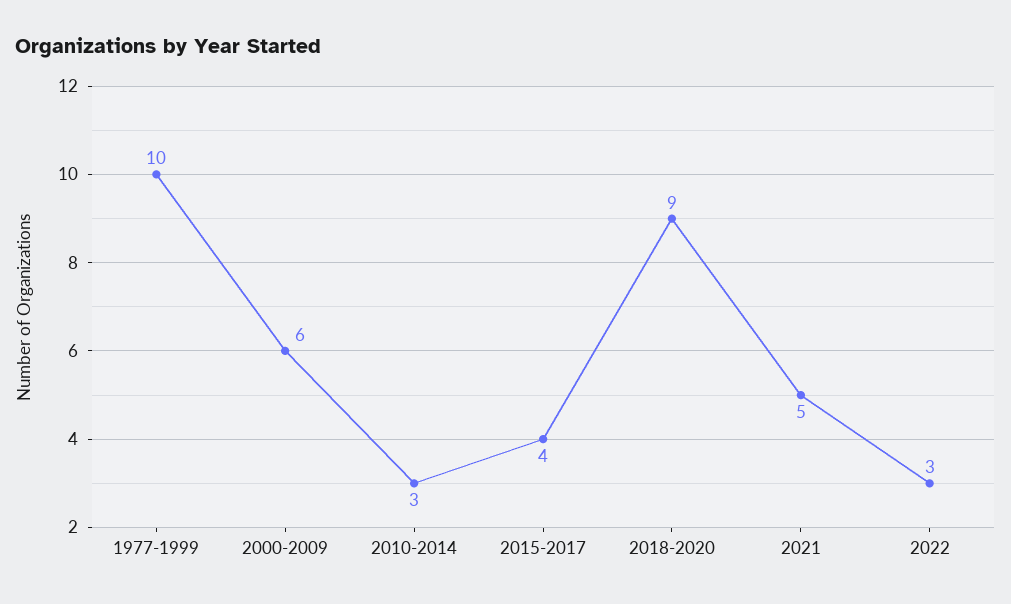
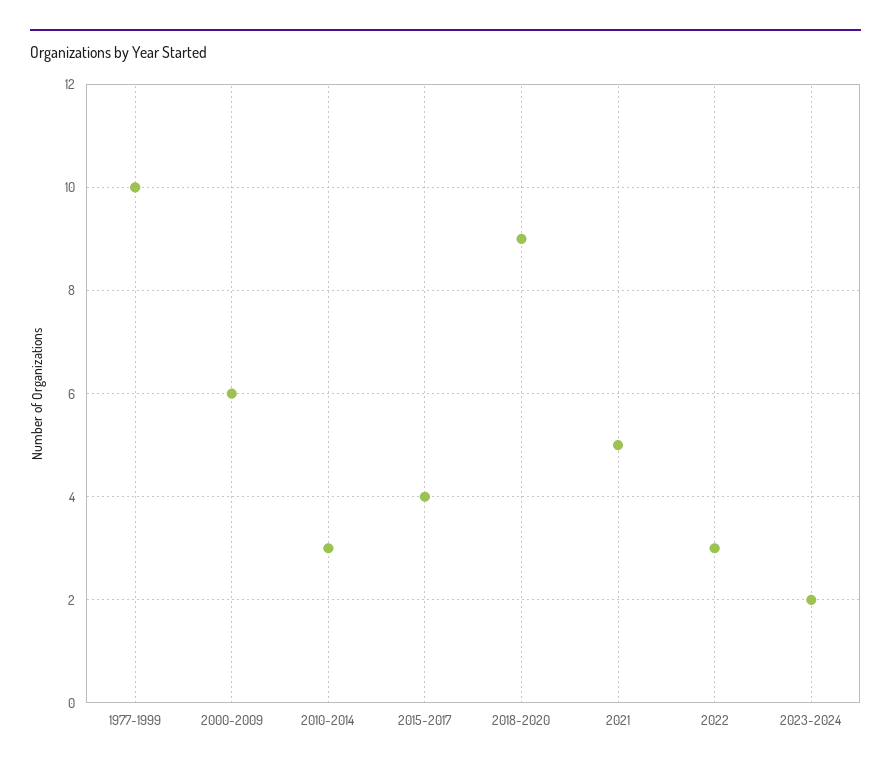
2023-2024: none -> 2

